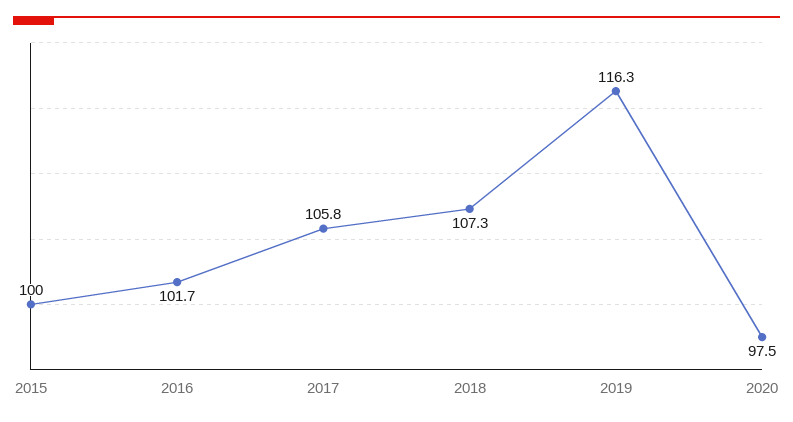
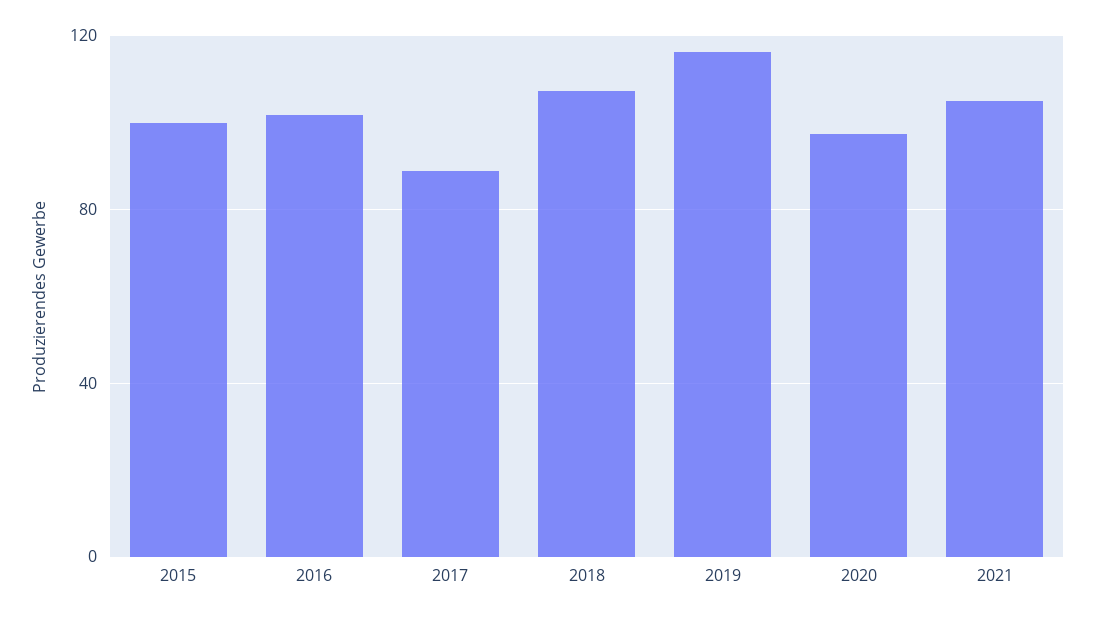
2017: 105.8 -> 90
2021: none -> 105

